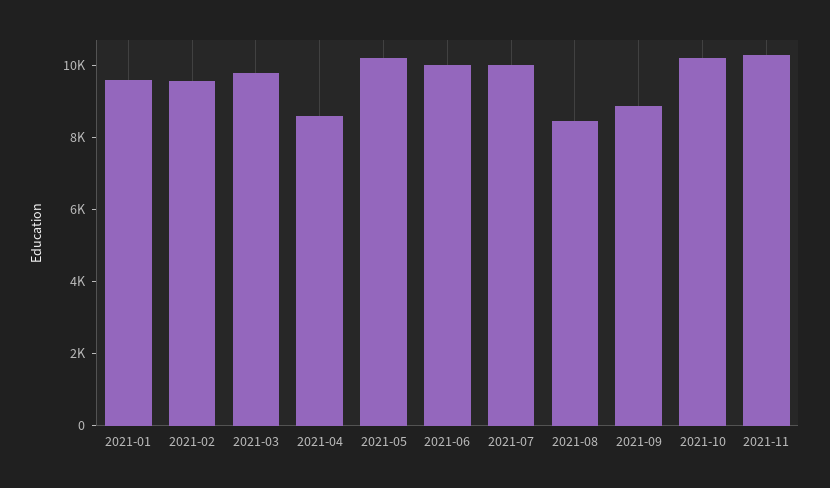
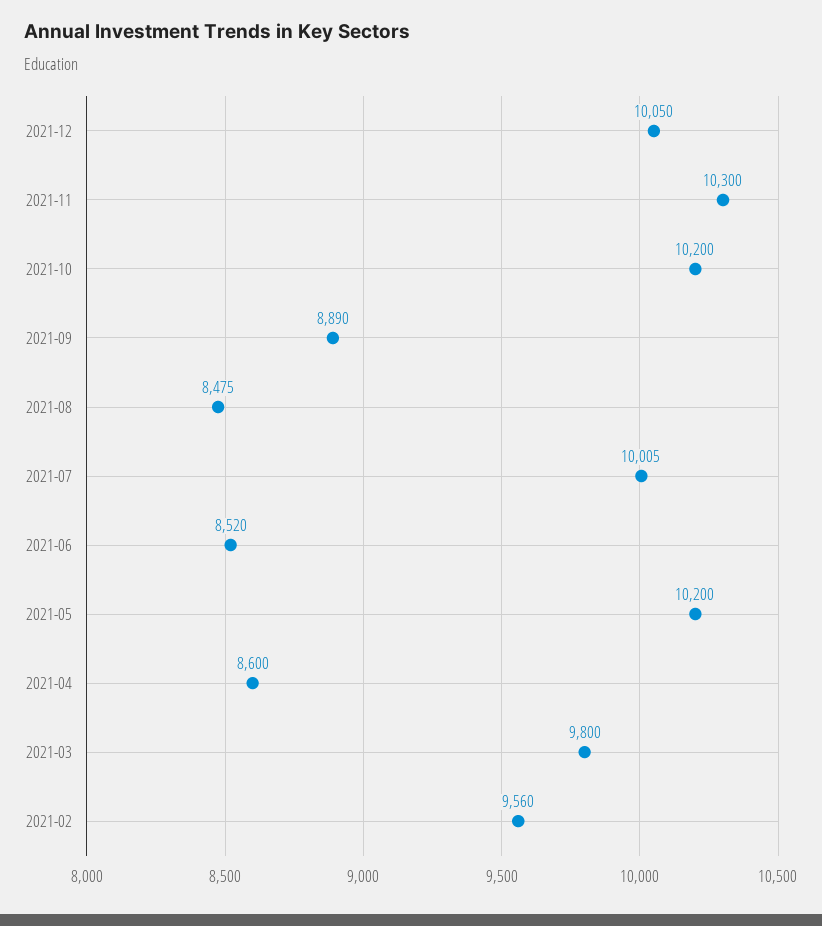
2021-01: 9500 -> none
2021-06: 10000 -> 8520
2021-12: none -> 10050

